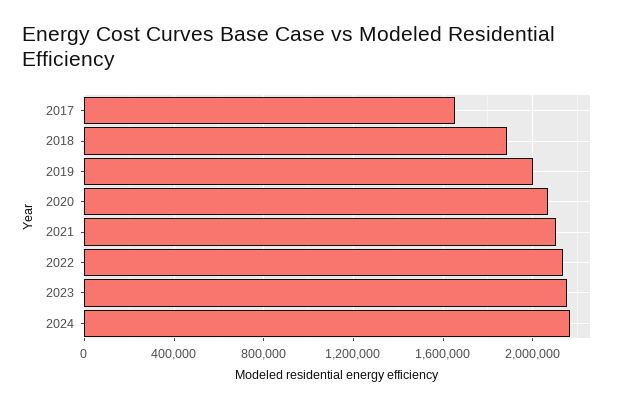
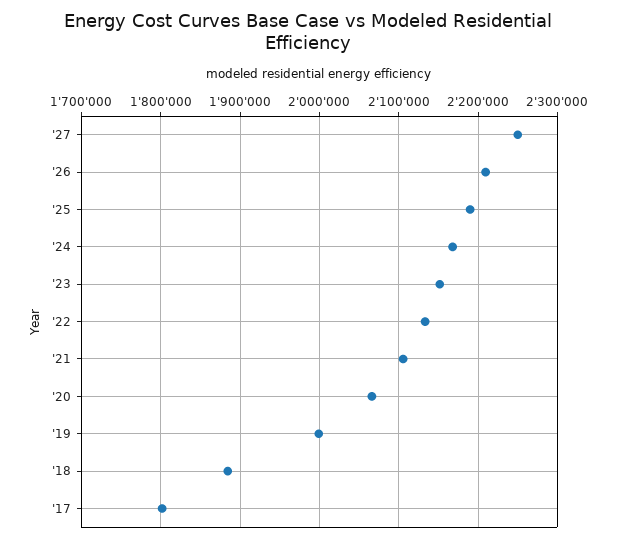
2017: 1650000 -> 1800000
'27: none -> 2250000
'26: none -> 2210000
'25: none -> 2190000

